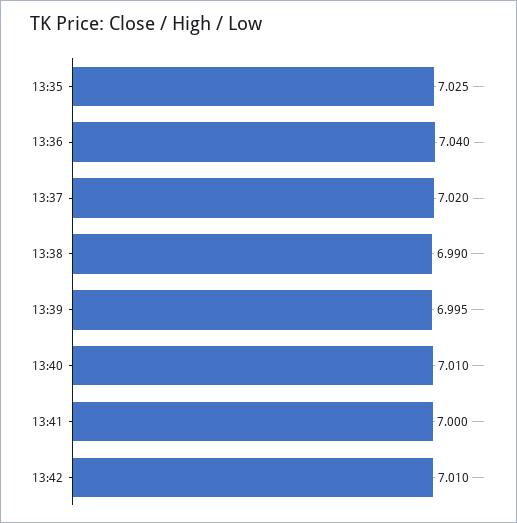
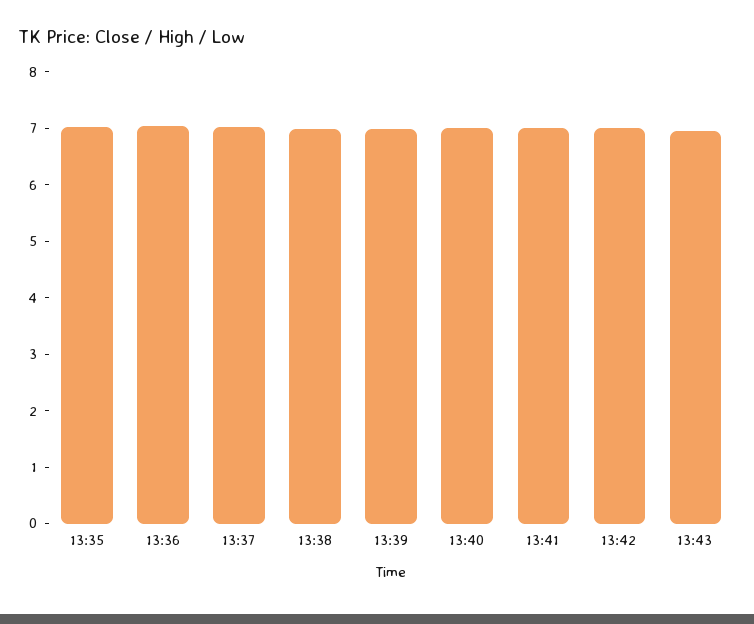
13:43: none -> 7

